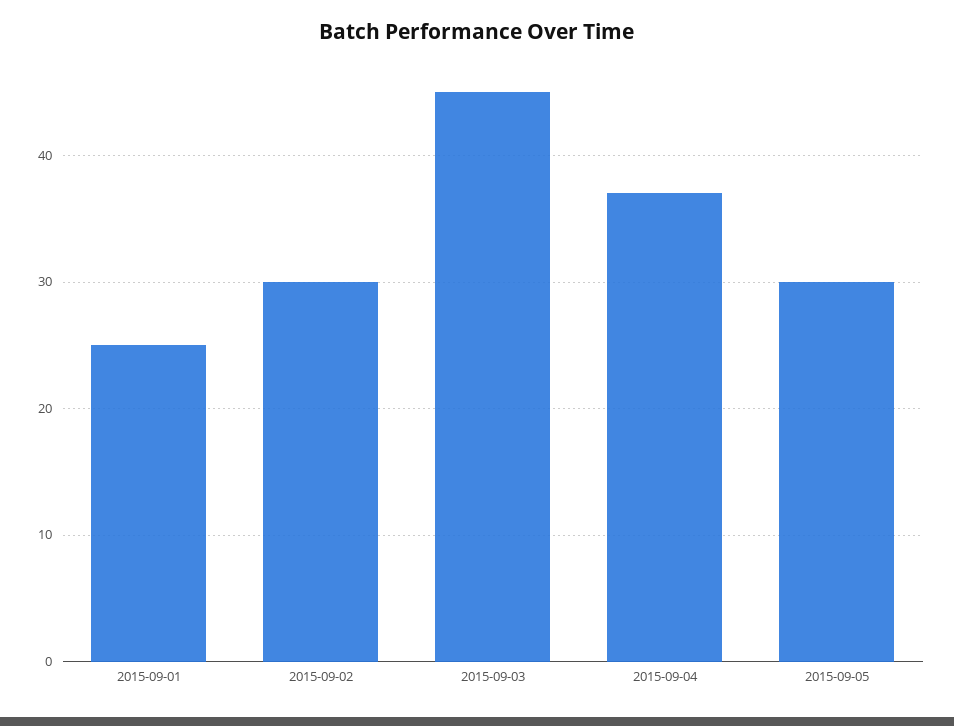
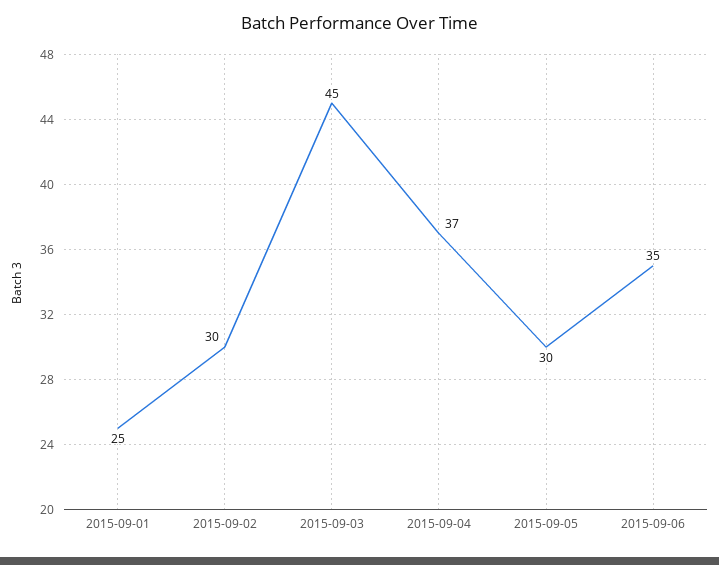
2015-09-06: none -> 35

